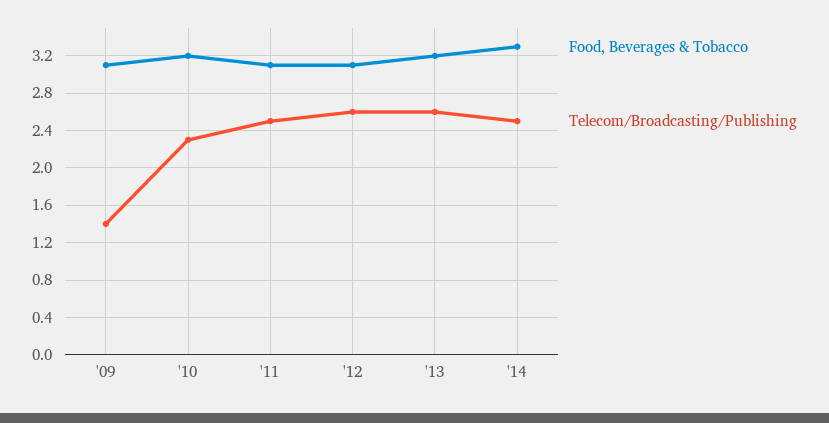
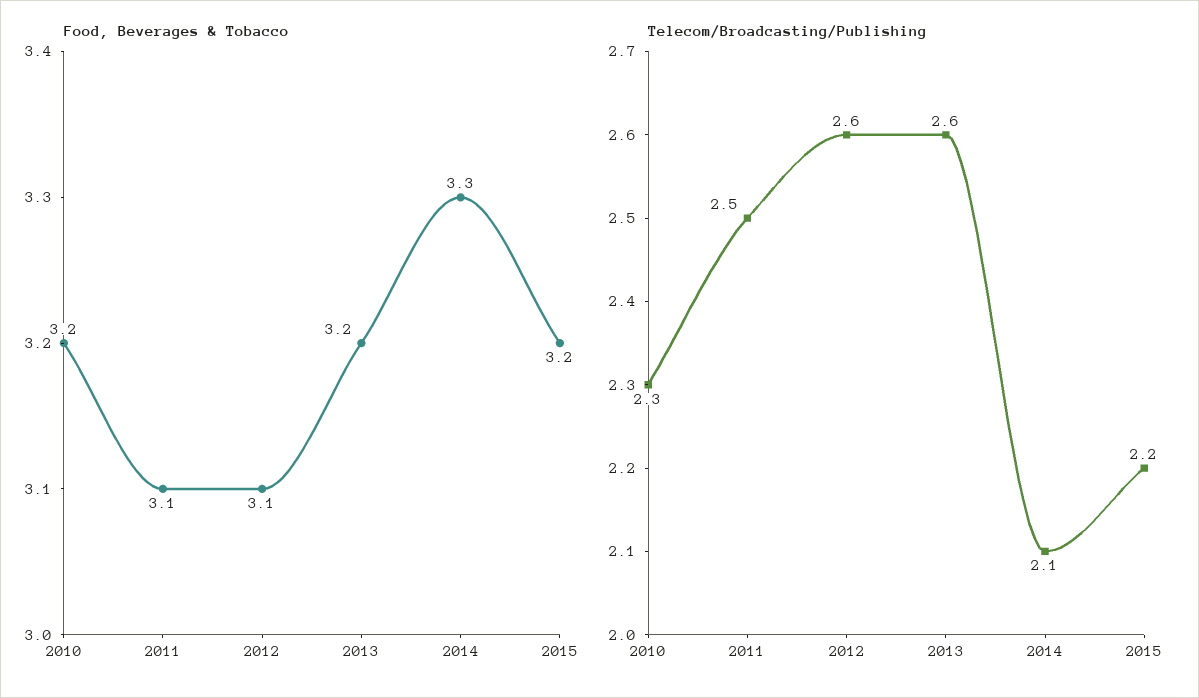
Food, Beverages & Tobacco, '09: 3.1 -> none
Telecom/Broadcasting/Publishing, '09: 1.4 -> none
Telecom/Broadcasting/Publishing, '14: 2.5 -> 2.1
Food, Beverages & Tobacco, 2015: none -> 3.2
Telecom/Broadcasting/Publishing, 2015: none -> 2.2

